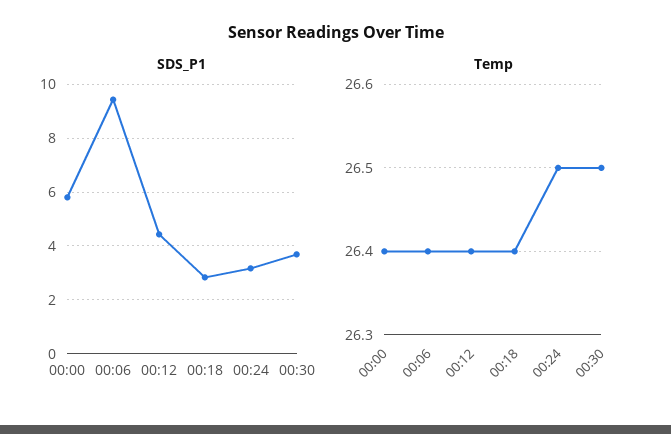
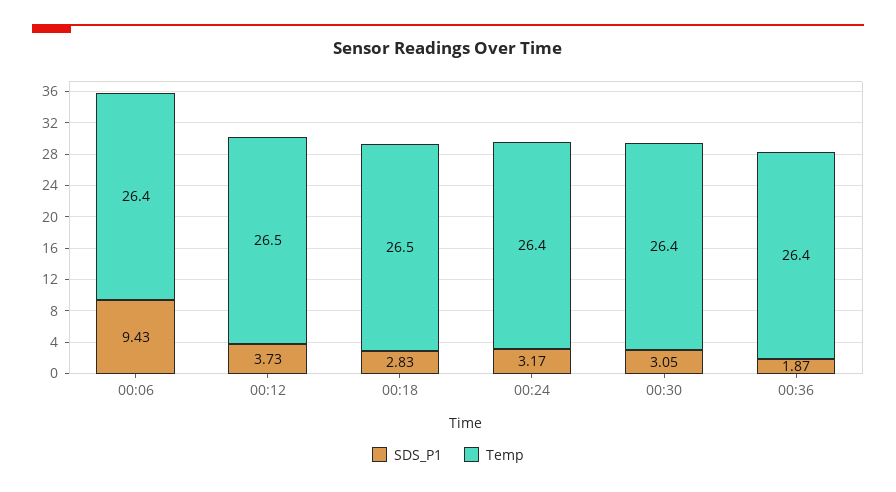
SDS_P1, 00:00: 5.75 -> none
SDS_P1, 00:12: 4.5 -> 3.73
SDS_P1, 00:30: 3.75 -> 3.05
Temp, 00:00: 26.4 -> none
Temp, 00:12: 26.4 -> 26.5
Temp, 00:18: 26.4 -> 26.5
Temp, 00:24: 26.5 -> 26.4
Temp, 00:30: 26.5 -> 26.4
SDS_P1, 00:36: none -> 1.87
Temp, 00:36: none -> 26.4

